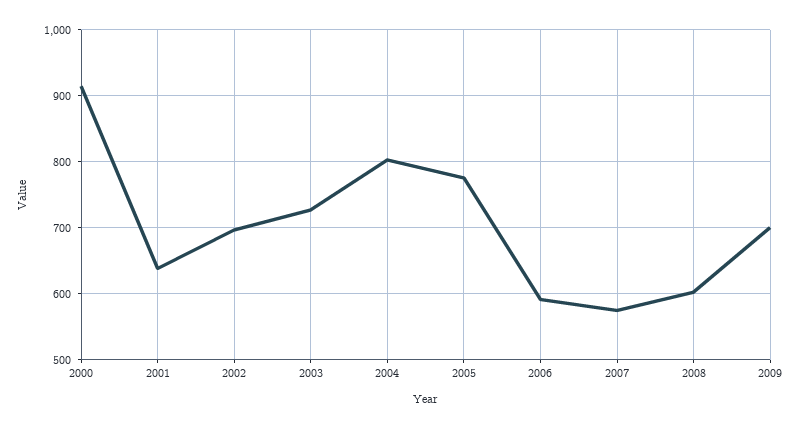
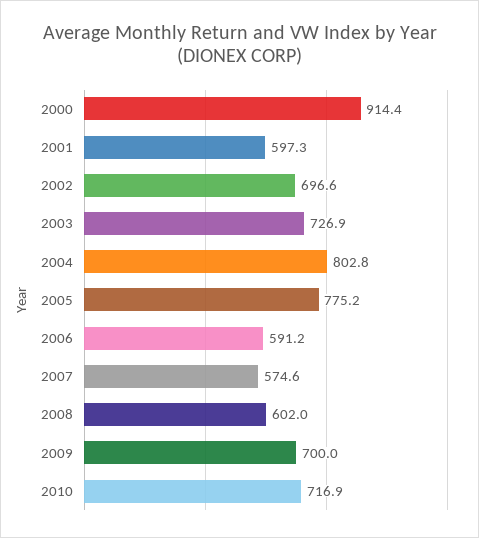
2001: 640 -> 597.3
2010: none -> 716.9

